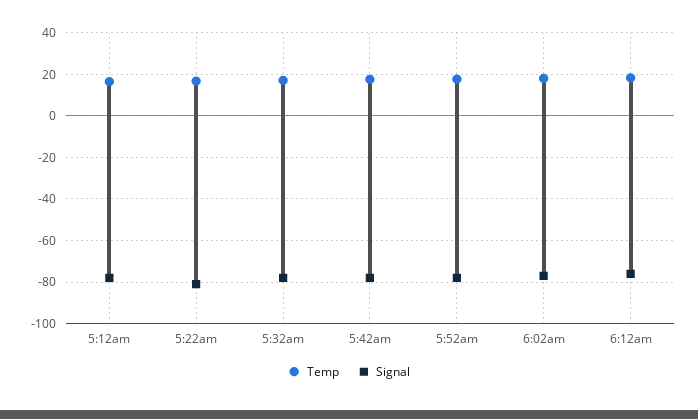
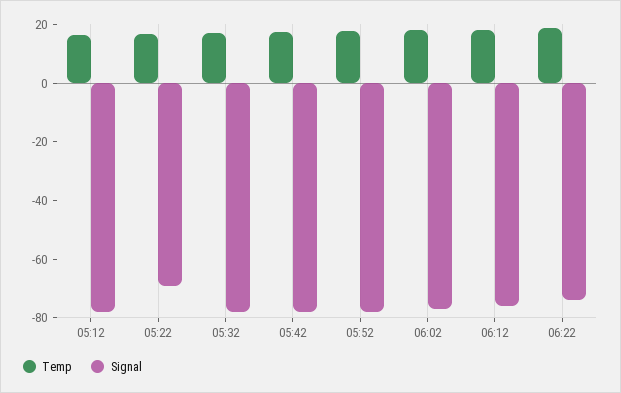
Signal, 5:22am: -80 -> -70
Temp, 06:22: none -> 20
Signal, 06:22: none -> -75

